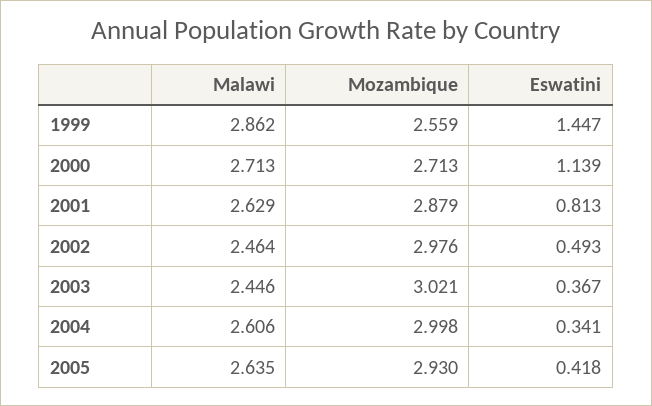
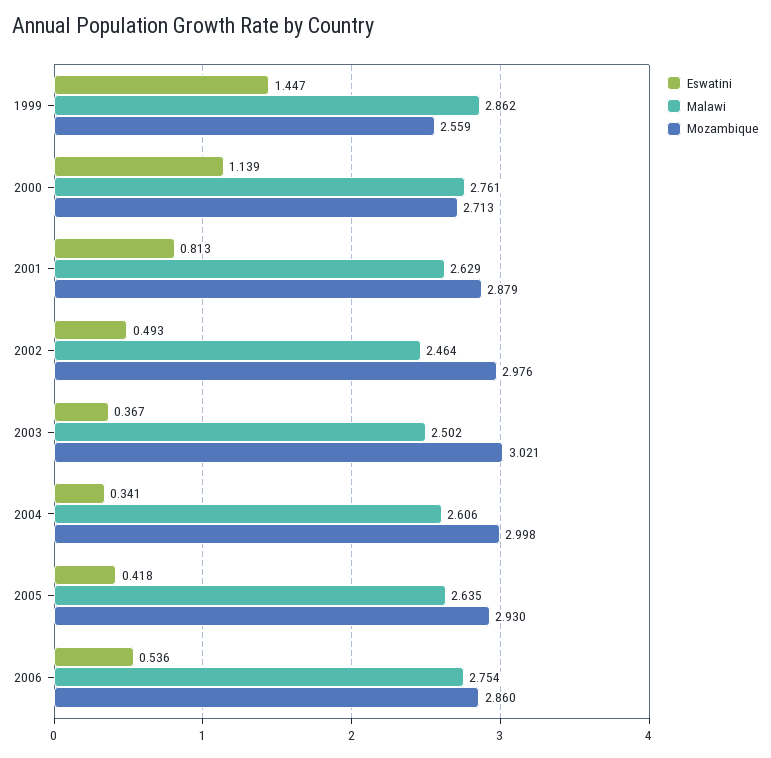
Malawi, 2000: 2.713 -> 2.761
Malawi, 2003: 2.446 -> 2.502
Eswatini, 2006: none -> 0.536
Malawi, 2006: none -> 2.754
Mozambique, 2006: none -> 2.86

